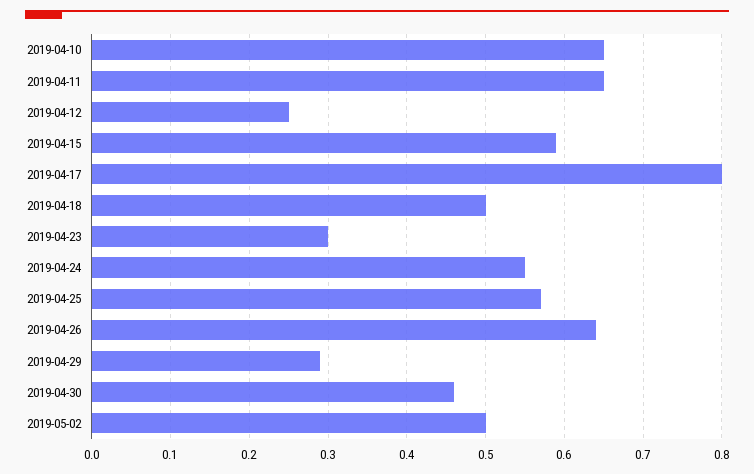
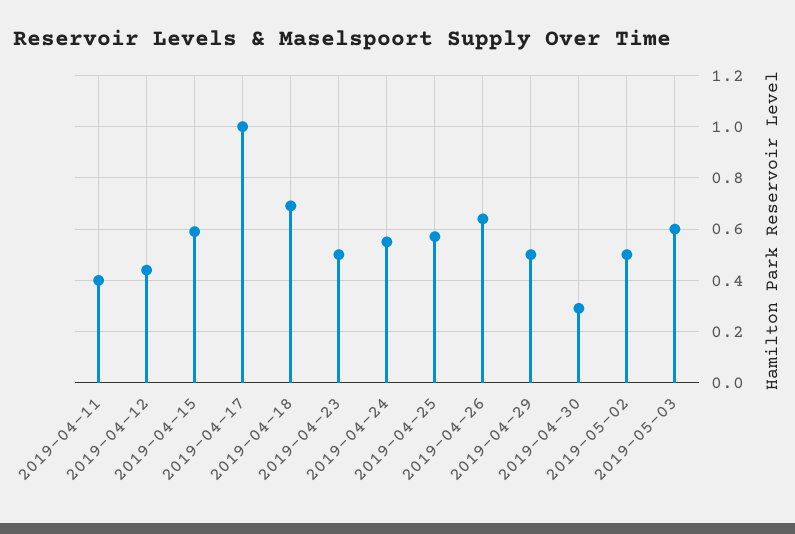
2019-04-10: 0.65 -> none
2019-04-11: 0.65 -> 0.4
2019-04-12: 0.25 -> 0.45
2019-04-17: 0.8 -> 1
2019-04-18: 0.5 -> 0.7
2019-04-23: 0.3 -> 0.5
2019-04-29: 0.29 -> 0.5
2019-04-30: 0.46 -> 0.3
2019-05-03: none -> 0.6

